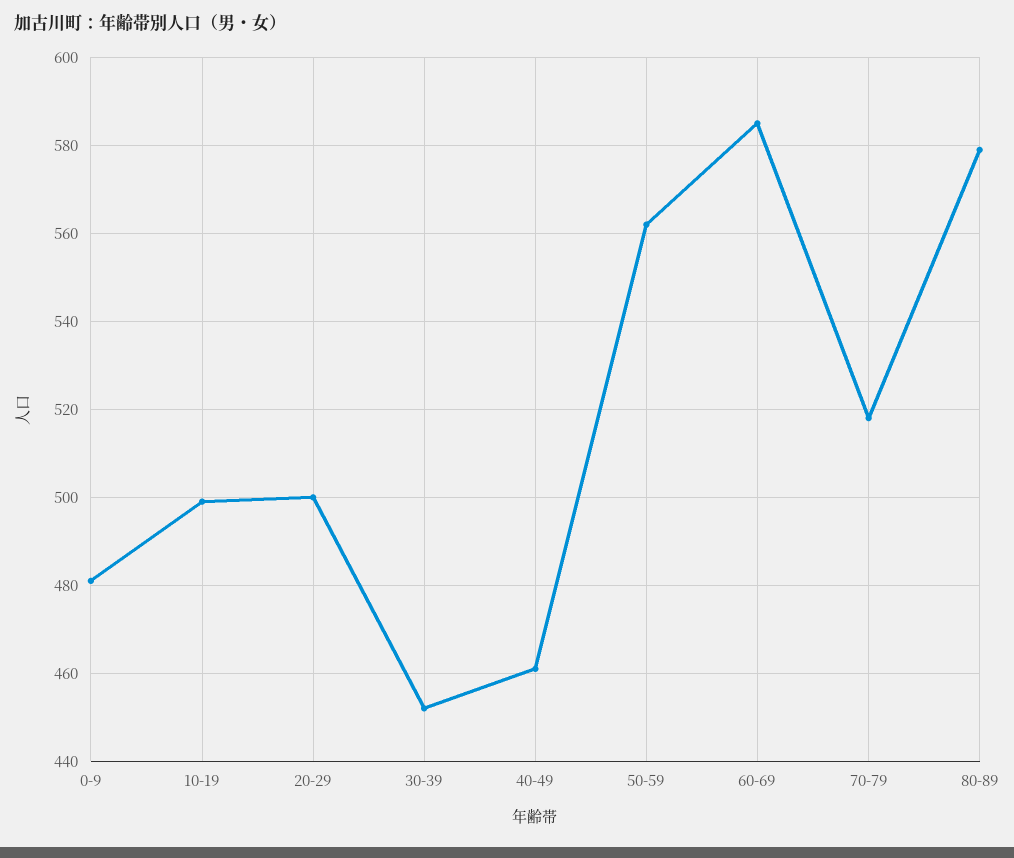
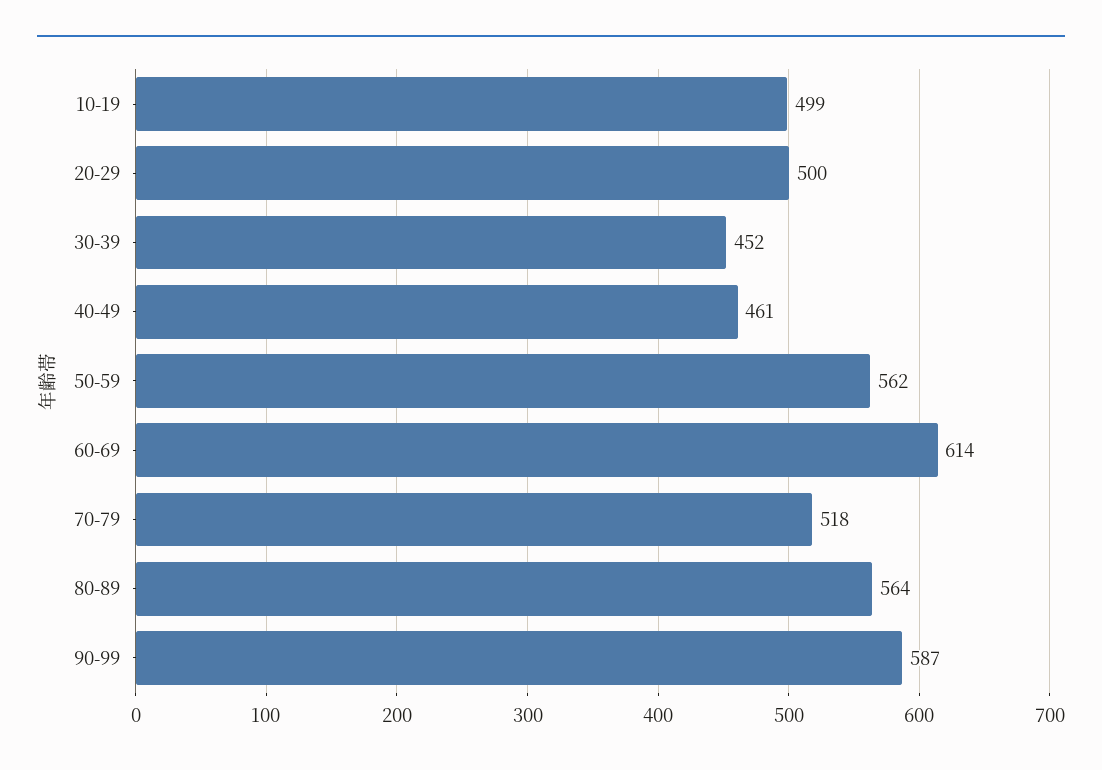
0-9: 480 -> none
60-69: 585 -> 614
80-89: 580 -> 564
90-99: none -> 587

